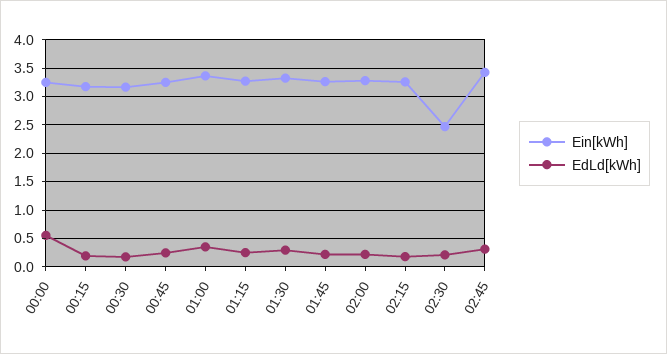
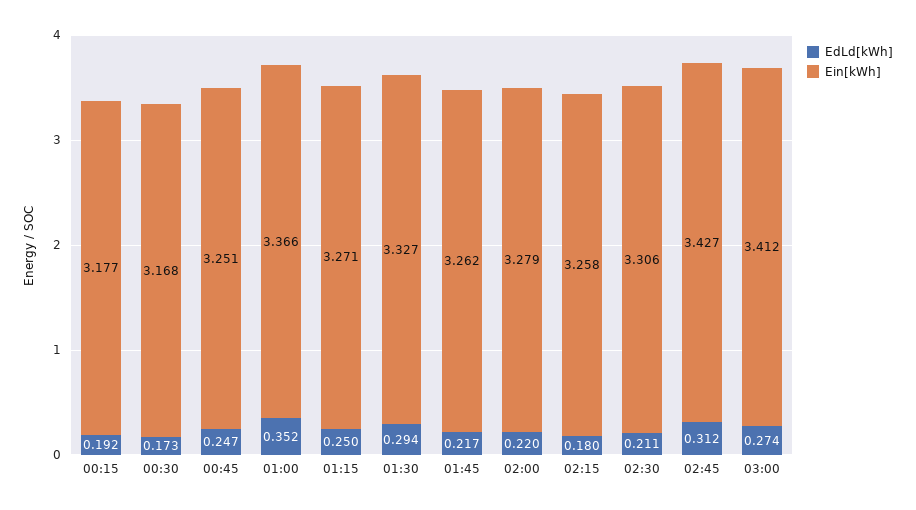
Ein[kWh], 00:00: 3.25 -> none
EdLd[kWh], 00:00: 0.5 -> none
Ein[kWh], 02:30: 2.5 -> 3.306
EdLd[kWh], 03:00: none -> 0.274
Ein[kWh], 03:00: none -> 3.412

